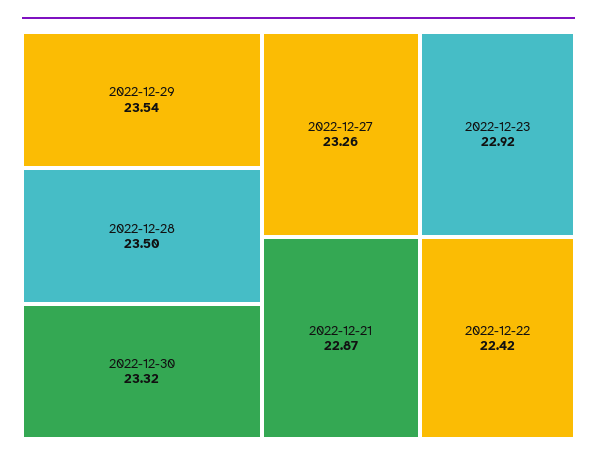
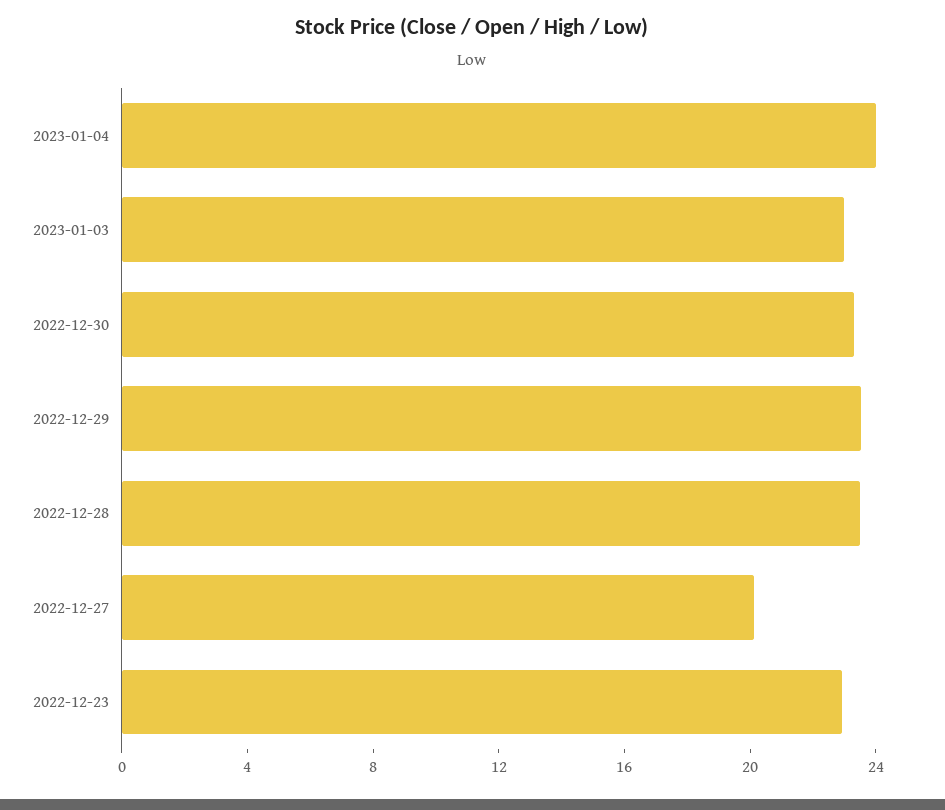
2022-12-27: 23.26 -> 20
2022-12-21: 22.87 -> none
2022-12-22: 22.42 -> none
2023-01-04: none -> 24
2023-01-03: none -> 23

